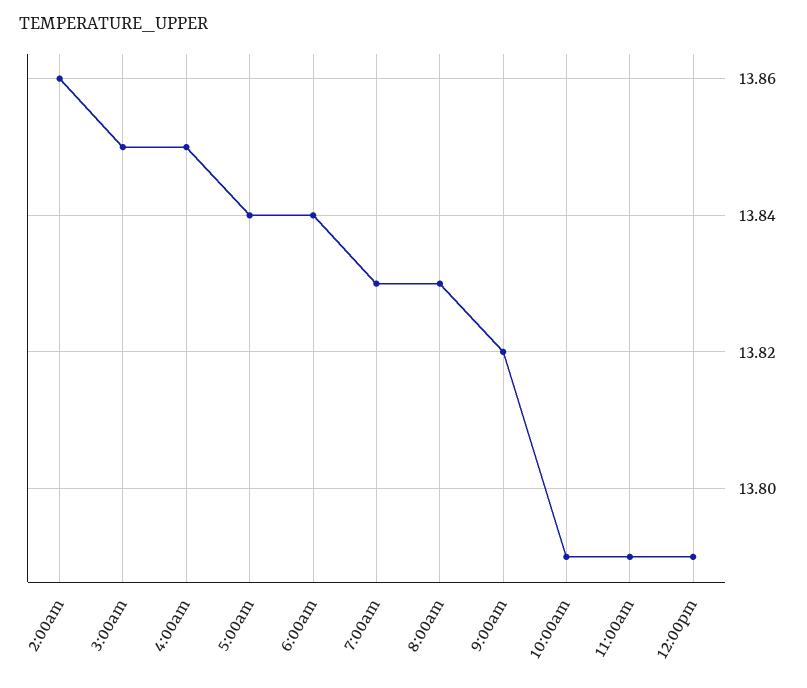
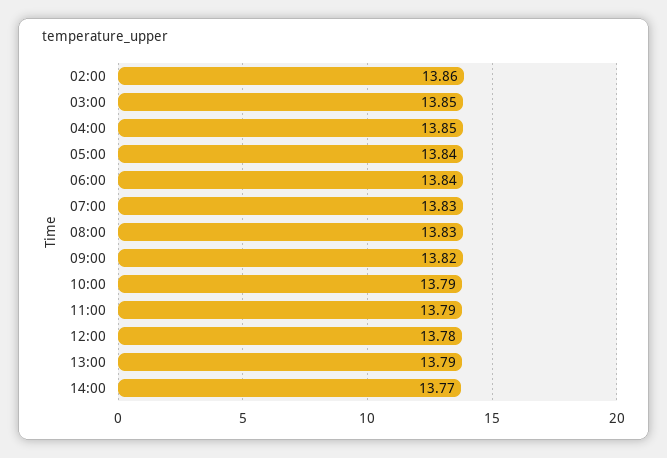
12:00pm: 13.79 -> 13.78
13:00: none -> 13.79
14:00: none -> 13.77

